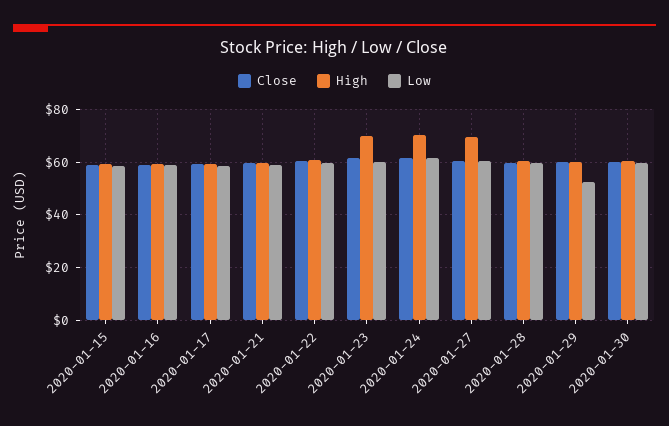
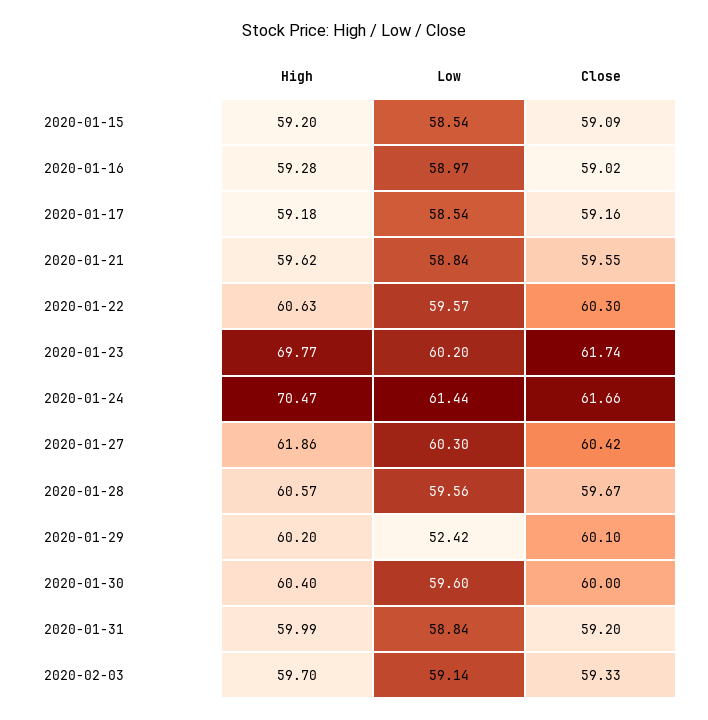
High, 2020-01-27: 70 -> 61.86
High, 2020-01-31: none -> 59.99
Low, 2020-01-31: none -> 58.84
Close, 2020-01-31: none -> 59.2
High, 2020-02-03: none -> 59.7
Low, 2020-02-03: none -> 59.14
Close, 2020-02-03: none -> 59.33

